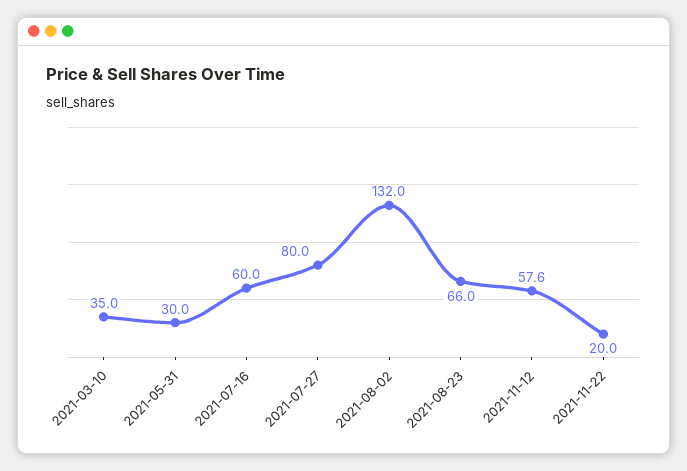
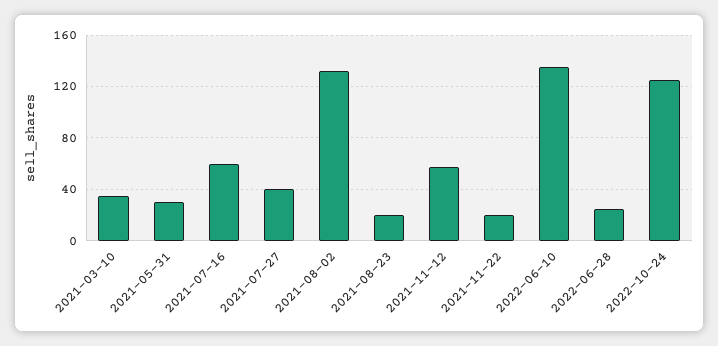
2021-07-27: 80 -> 40
2021-08-23: 66 -> 20
2022-06-10: none -> 135
2022-06-28: none -> 25
2022-10-24: none -> 125

